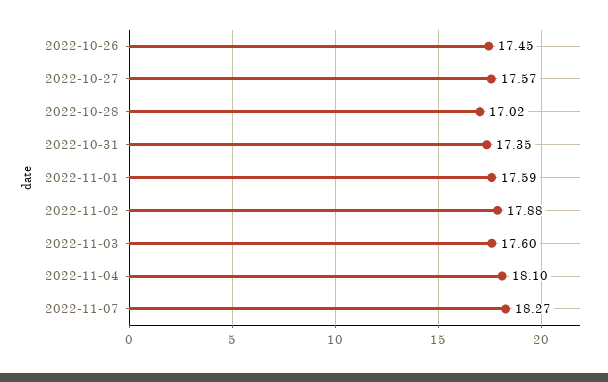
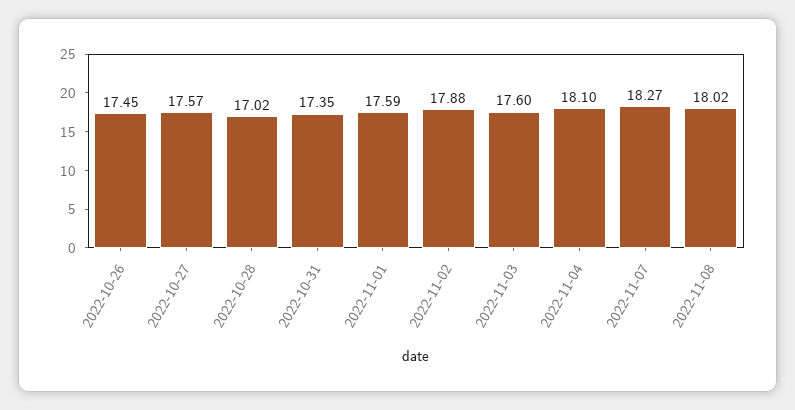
2022-11-08: none -> 18.02

